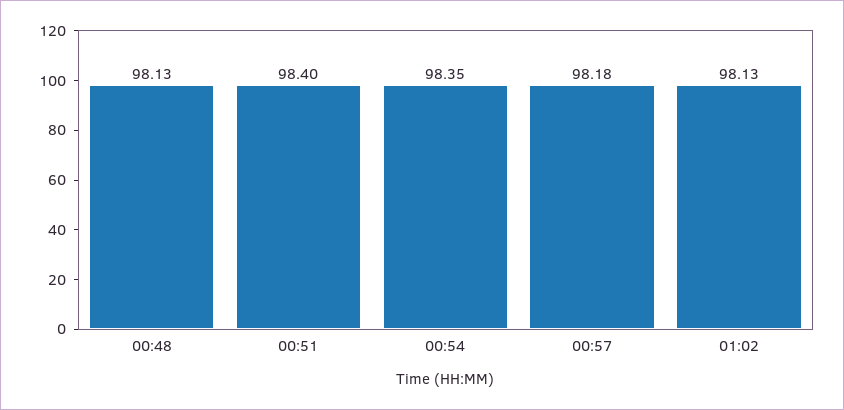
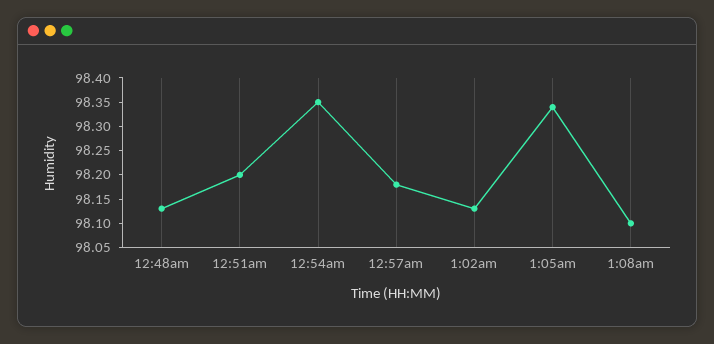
00:51: 98.4 -> 98.2
1:05am: none -> 98.35
1:08am: none -> 98.1

